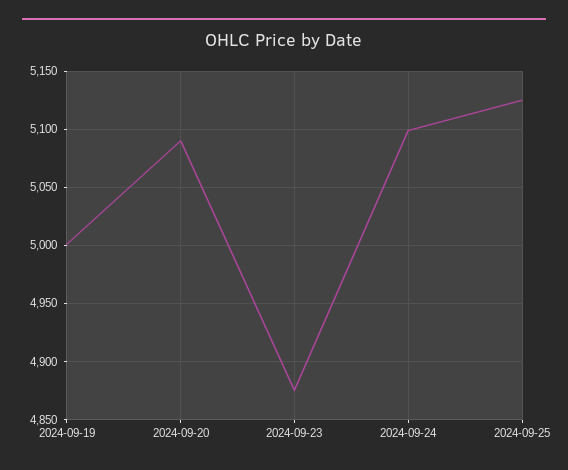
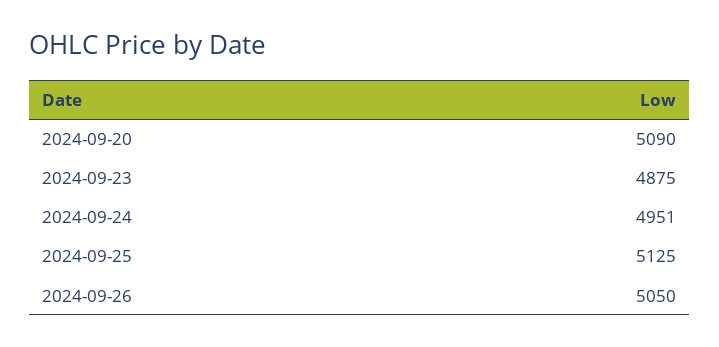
2024-09-19: 5000 -> none
2024-09-24: 5100 -> 4951
2024-09-26: none -> 5050

